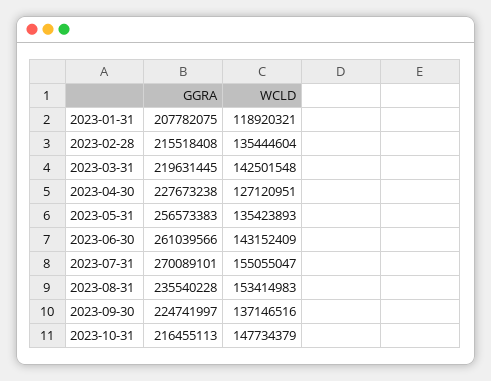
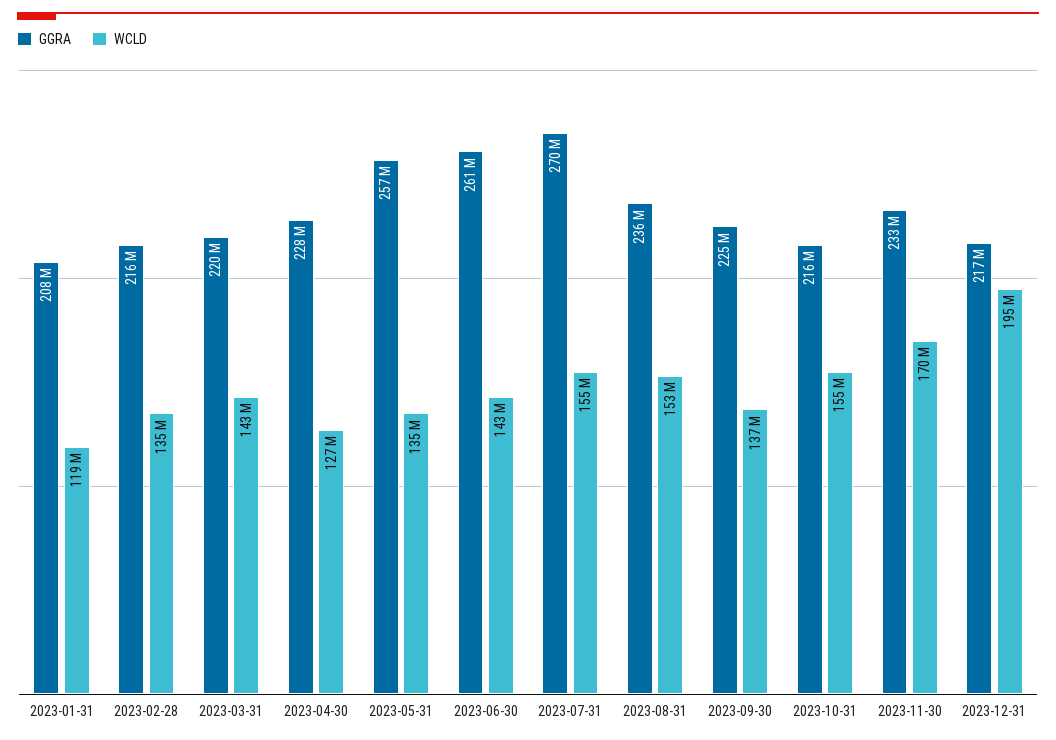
WCLD, 2023-10-31: 147734379 -> 155000000
GGRA, 2023-11-30: none -> 233000000
WCLD, 2023-11-30: none -> 170000000
GGRA, 2023-12-31: none -> 217000000
WCLD, 2023-12-31: none -> 195000000

